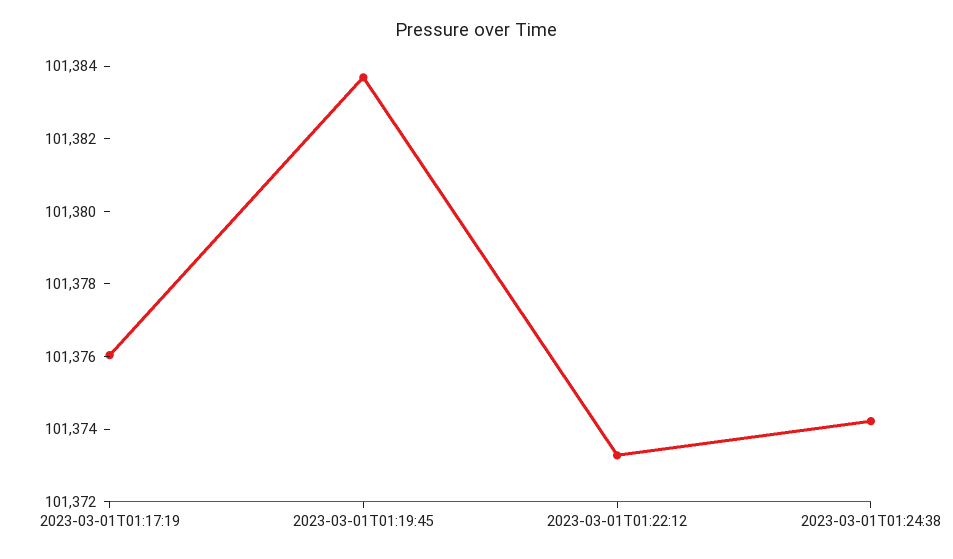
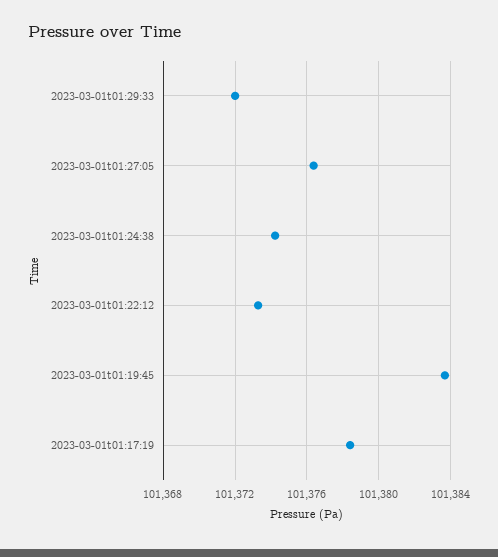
2023-03-01T01:17:19: 101376 -> 101378.5
2023-03-01t01:29:33: none -> 101372
2023-03-01t01:27:05: none -> 101376.5

